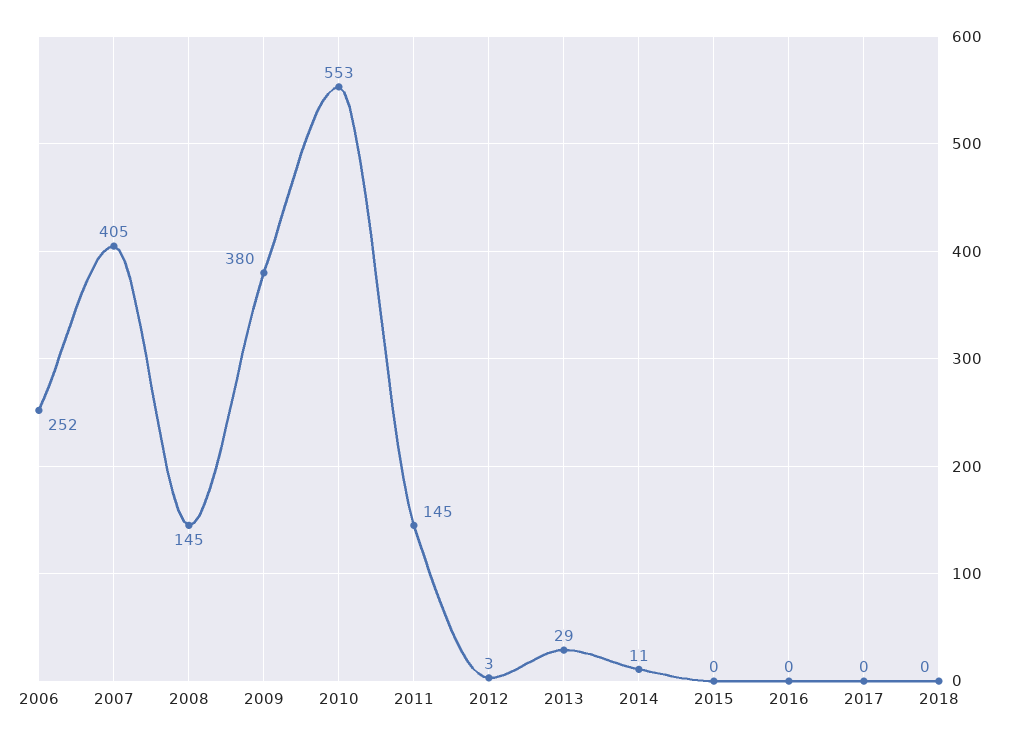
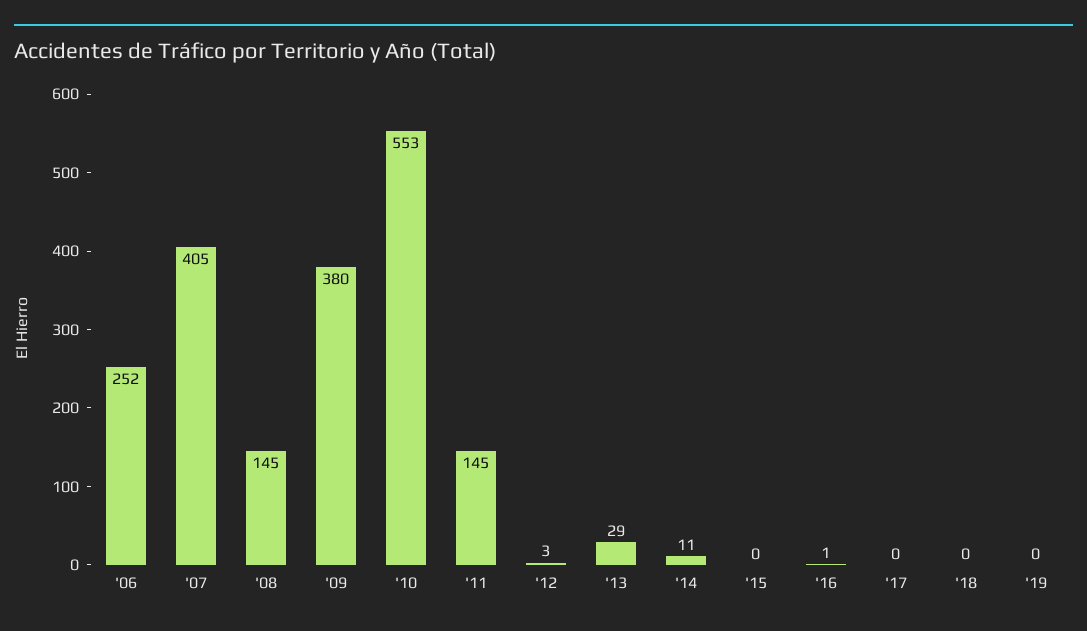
2016: 0 -> 1
'19: none -> 0

